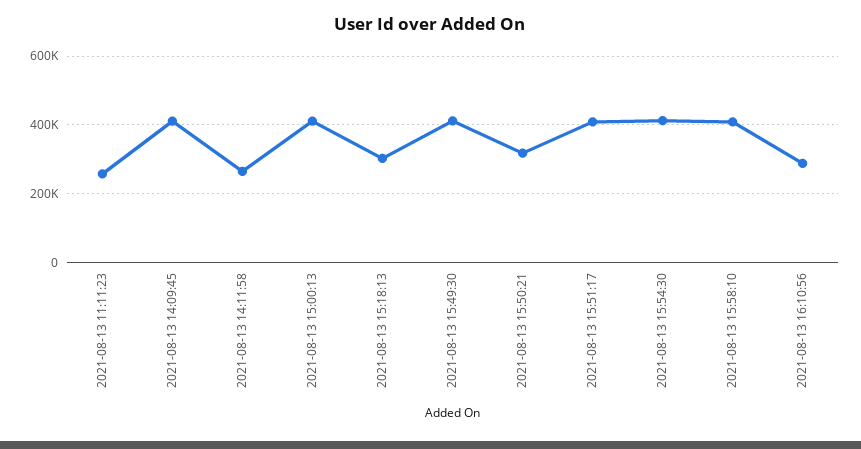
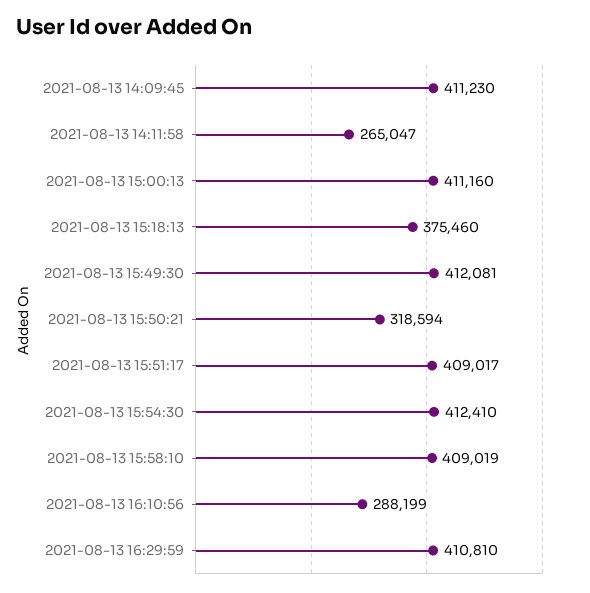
2021-08-13 11:11:23: 260000 -> none
2021-08-13 15:18:13: 300000 -> 375460
2021-08-13 16:29:59: none -> 410810

